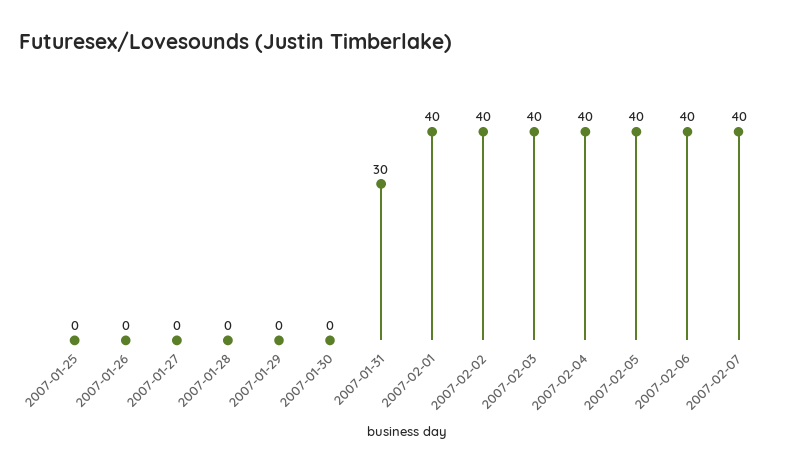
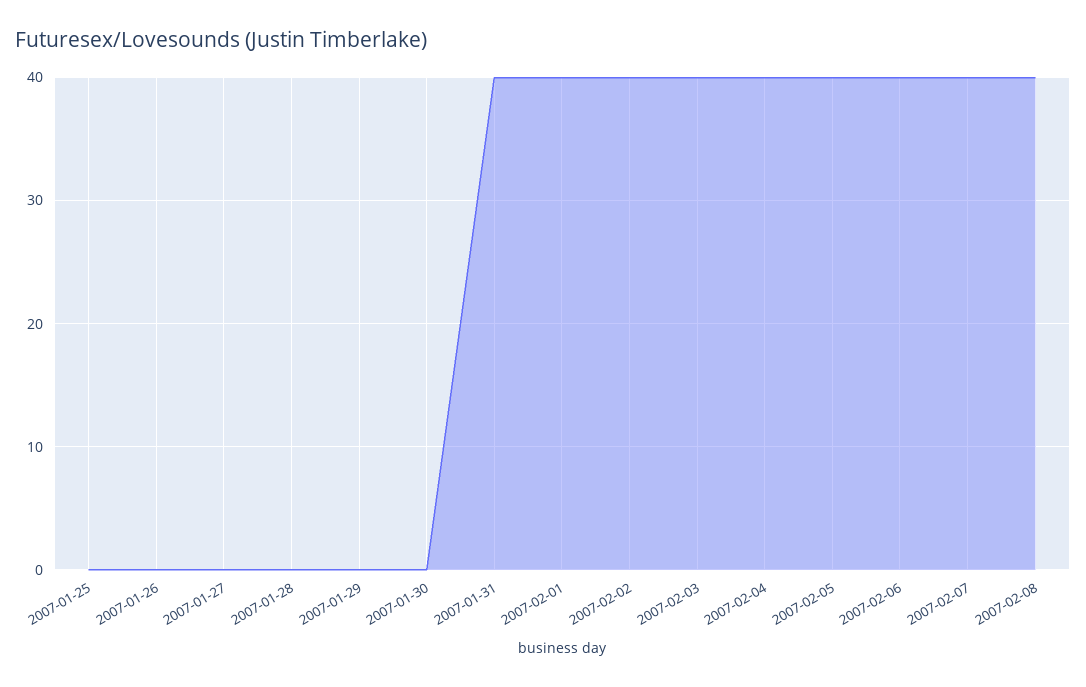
2007-01-31: 30 -> 40
2007-02-08: none -> 40

